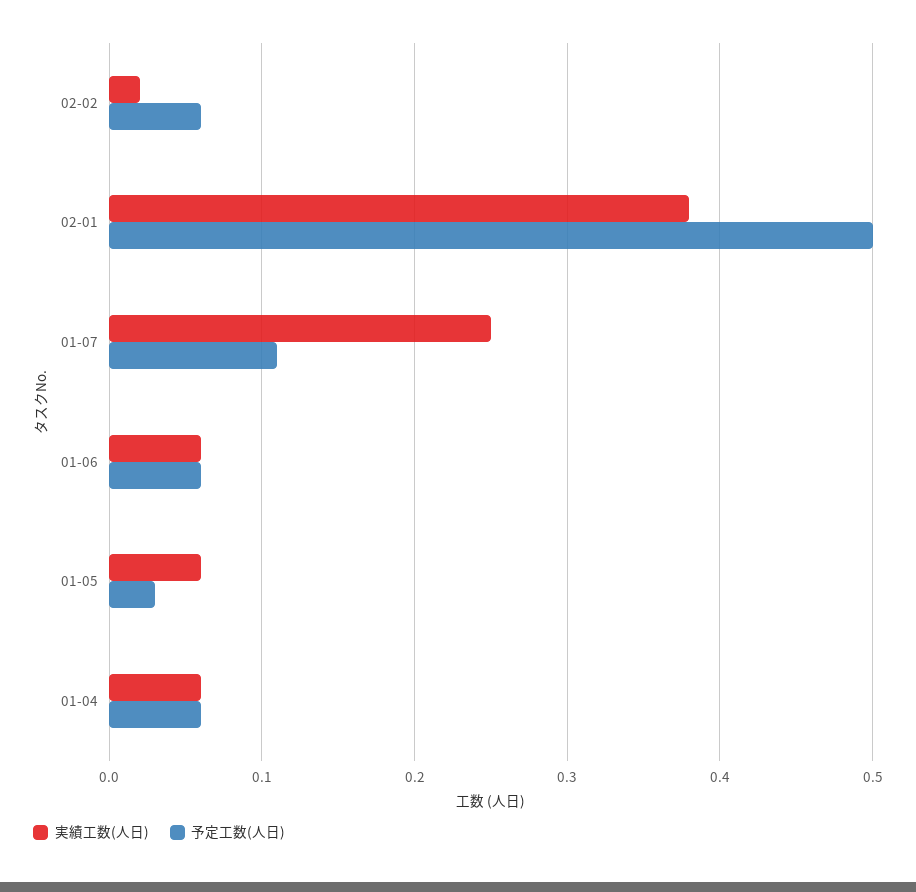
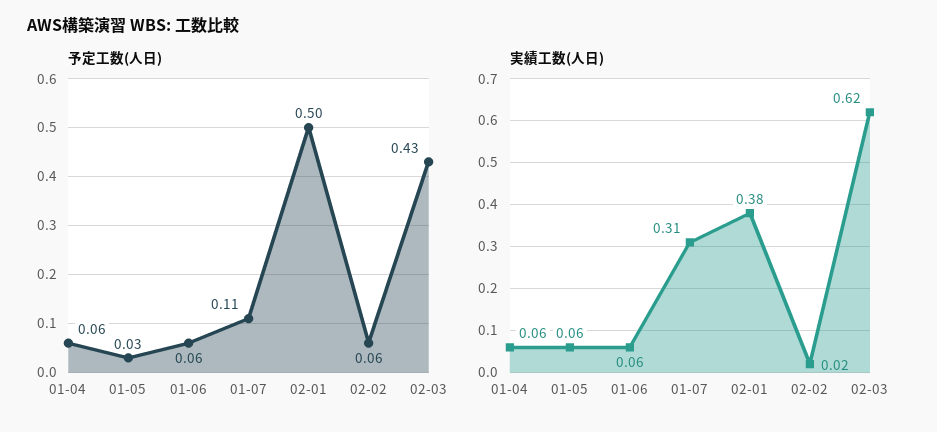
実績工数(人日), 01-07: 0.25 -> 0.31
予定工数(人日), 02-03: none -> 0.43
実績工数(人日), 02-03: none -> 0.62

